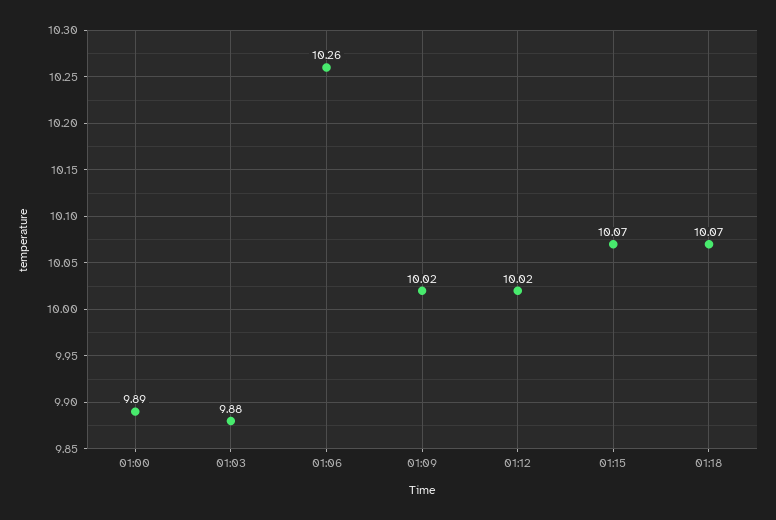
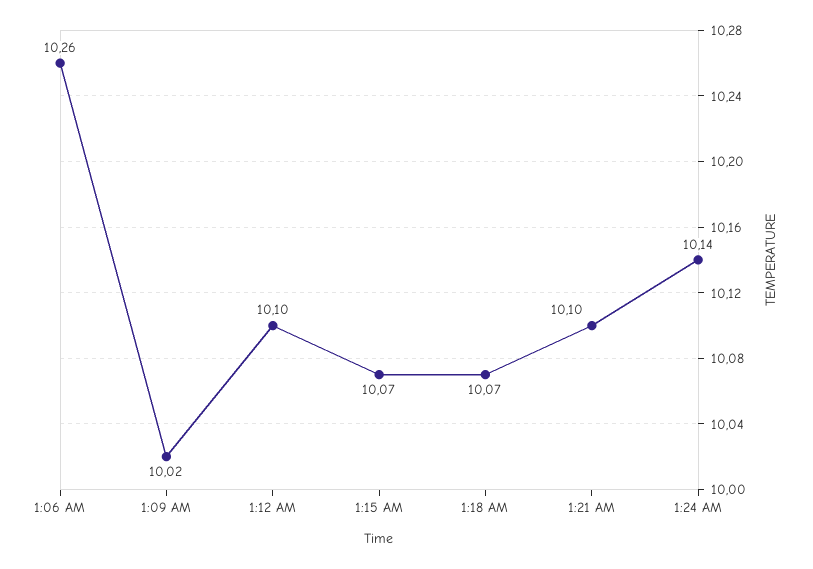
01:00: 9.89 -> none
01:03: 9.88 -> none
01:12: 10.02 -> 10.1
1:21 AM: none -> 10.1
1:24 AM: none -> 10.14

